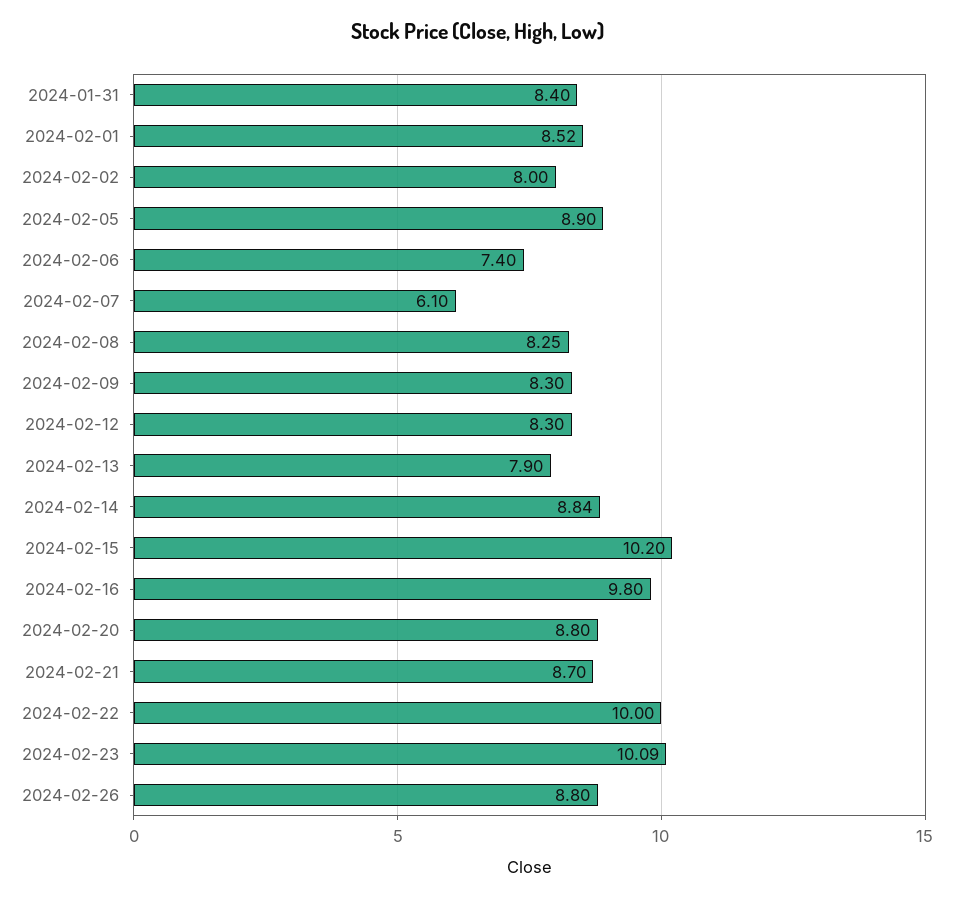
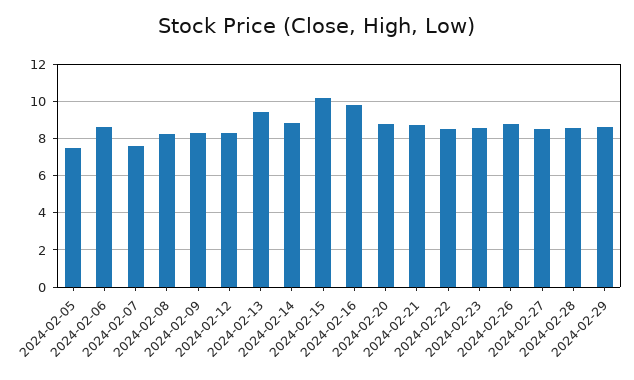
2024-01-31: 8.4 -> none
2024-02-01: 8.52 -> none
2024-02-02: 8 -> none
2024-02-05: 8.9 -> 7.5
2024-02-06: 7.4 -> 8.5
2024-02-07: 6.1 -> 7.5
2024-02-13: 7.9 -> 9.5
2024-02-22: 10 -> 8.5
2024-02-23: 10.09 -> 8.5
2024-02-27: none -> 8.5
2024-02-28: none -> 8.5
2024-02-29: none -> 8.5

